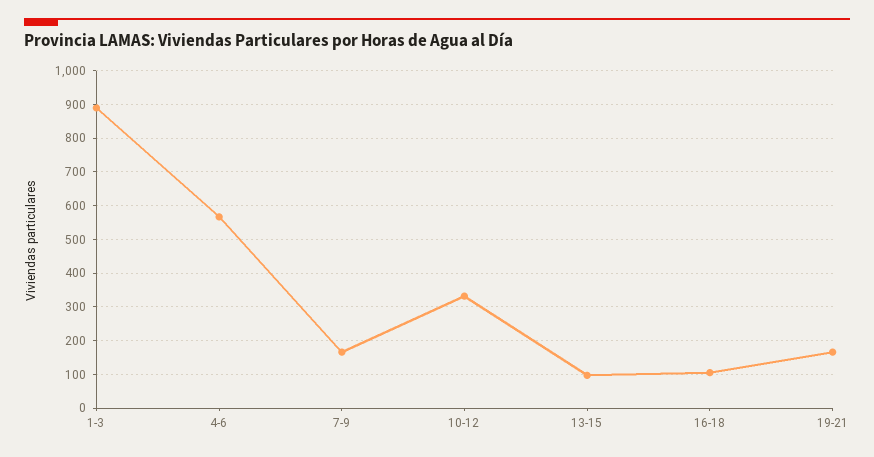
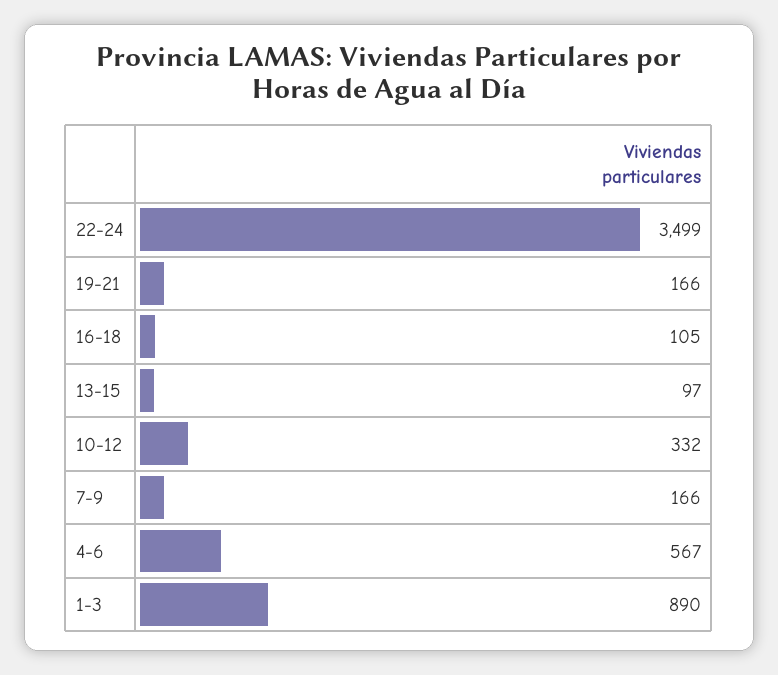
22-24: none -> 3499

